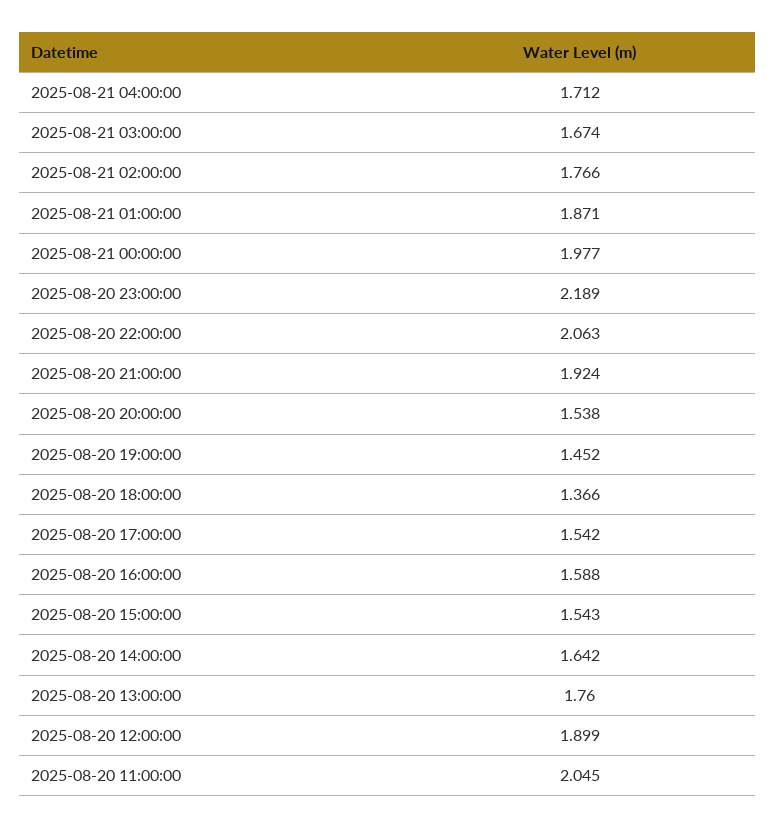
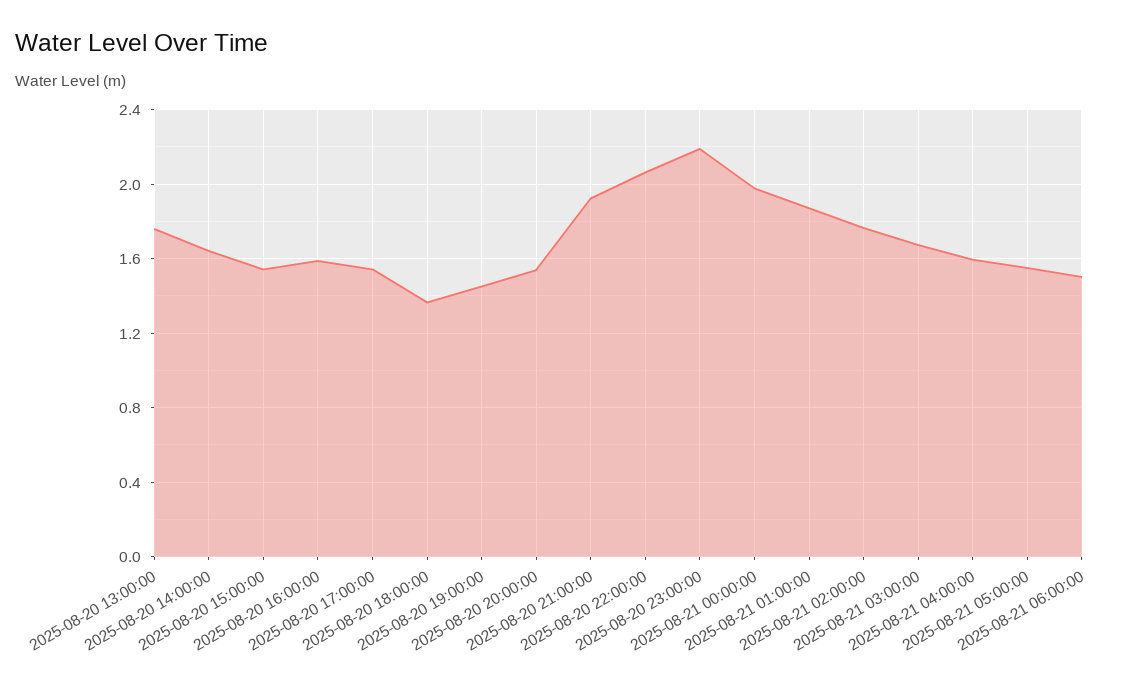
2025-08-21 04:00:00: 1.712 -> 1.6
2025-08-20 12:00:00: 1.899 -> none
2025-08-20 11:00:00: 2.045 -> none
2025-08-21 05:00:00: none -> 1.55
2025-08-21 06:00:00: none -> 1.5

